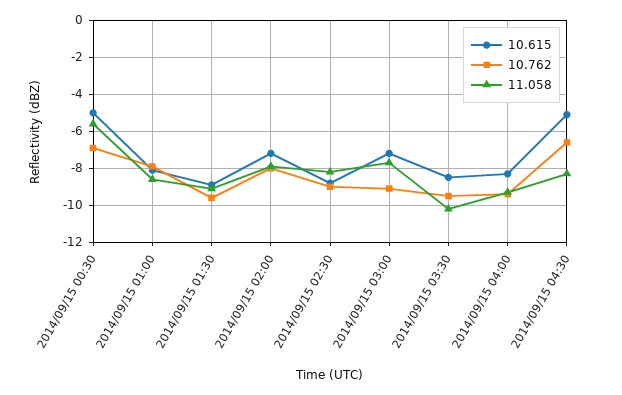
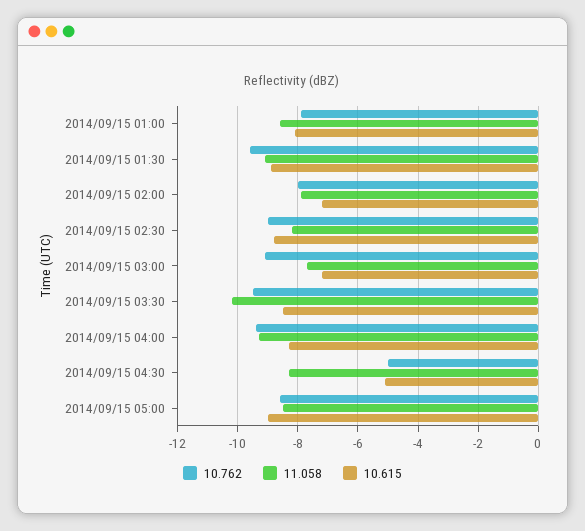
10.615, 2014/09/15 00:30: -5 -> none
10.762, 2014/09/15 00:30: -7 -> none
11.058, 2014/09/15 00:30: -5.5 -> none
10.762, 2014/09/15 04:30: -6.5 -> -5
10.762, 2014/09/15 05:00: none -> -8.5
11.058, 2014/09/15 05:00: none -> -8.5
10.615, 2014/09/15 05:00: none -> -9

